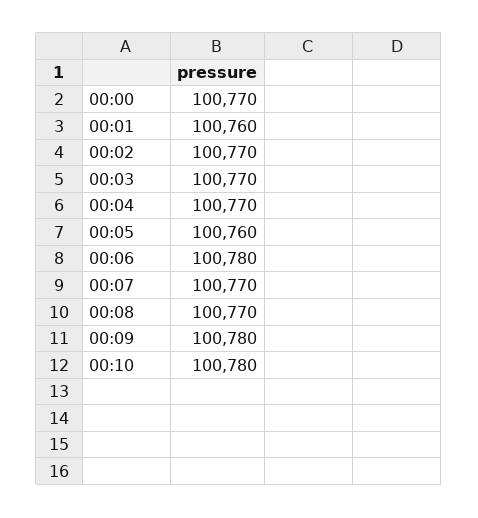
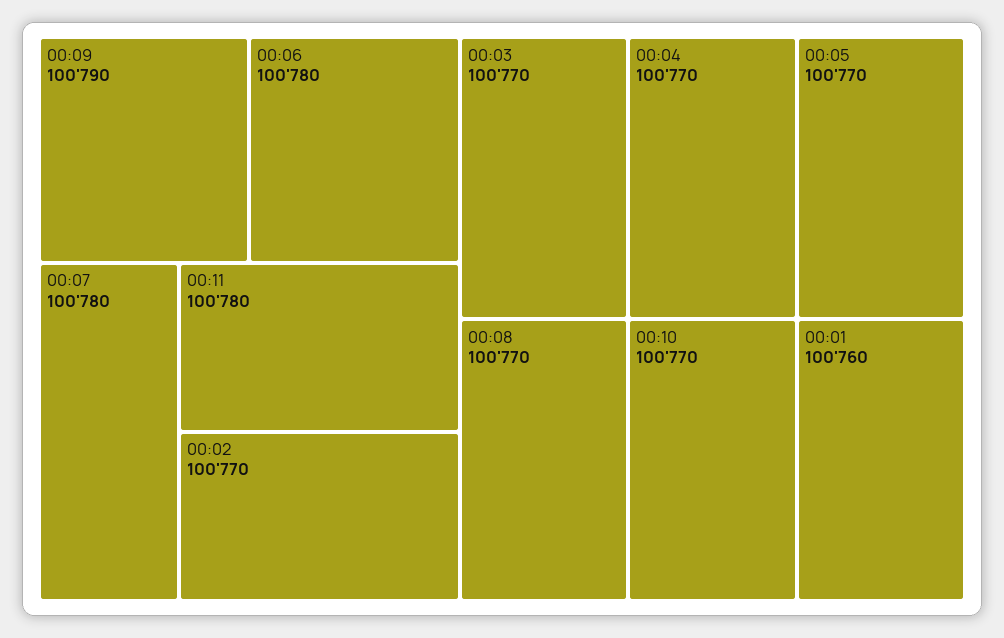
00:00: 100770 -> none
00:05: 100760 -> 100770
00:07: 100770 -> 100780
00:09: 100780 -> 100790
00:10: 100780 -> 100770
00:11: none -> 100780

